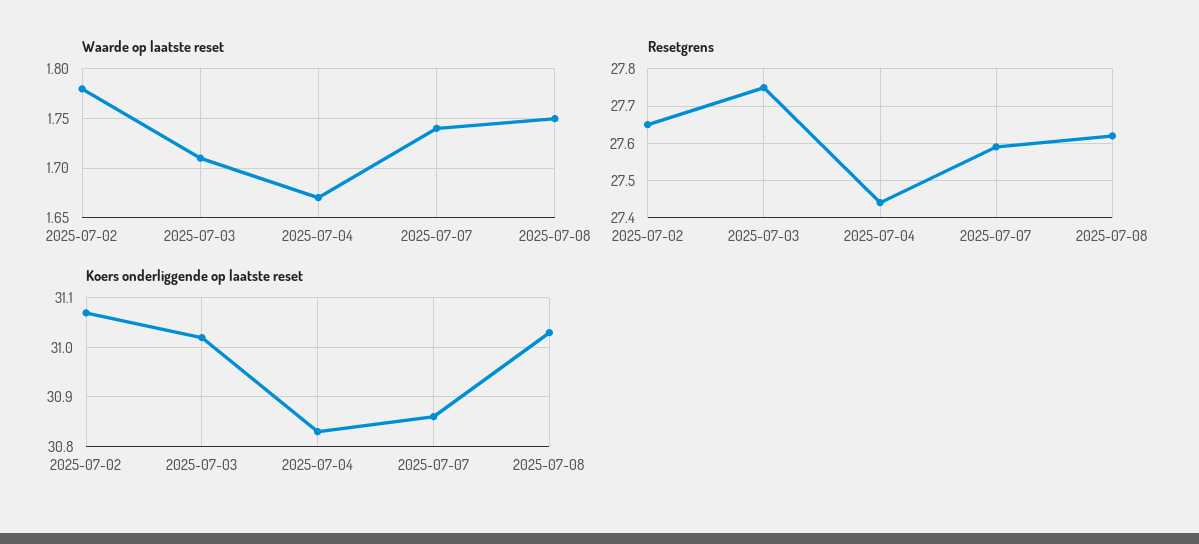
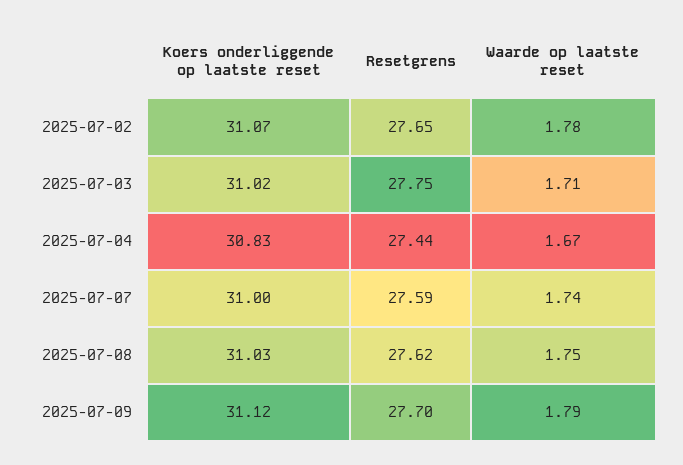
Koers onderliggende op laatste reset, 2025-07-07: 30.85 -> 31
Koers onderliggende op laatste reset, 2025-07-09: none -> 31.12
Resetgrens, 2025-07-09: none -> 27.7
Waarde op laatste reset, 2025-07-09: none -> 1.79

